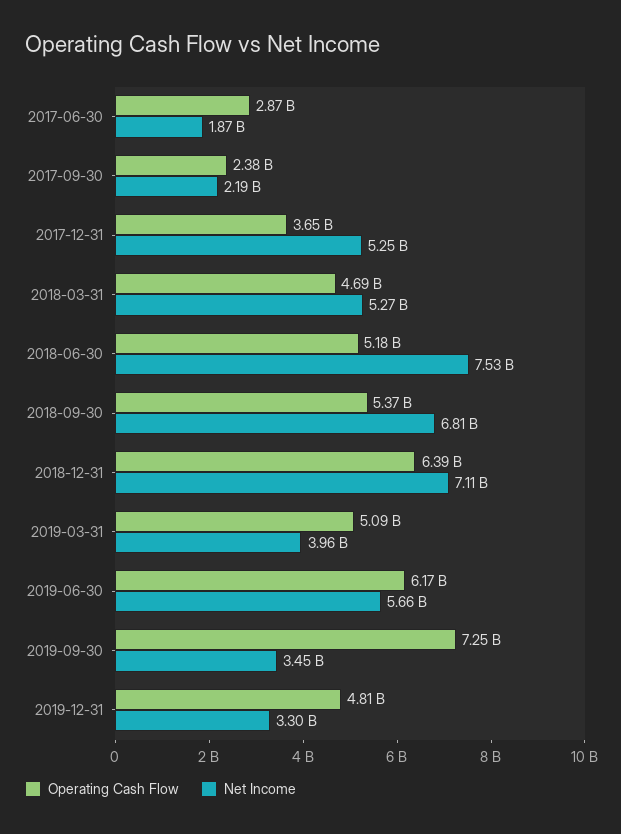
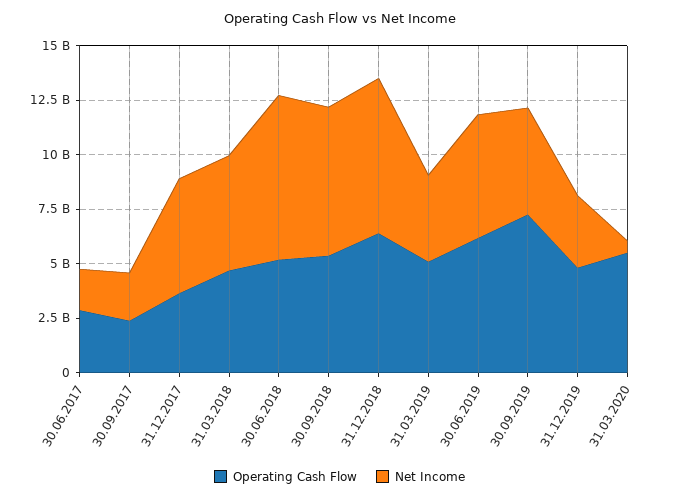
Net Income, 2019-09-30: 3450000000 -> 5000000000
Operating Cash Flow, 31.03.2020: none -> 5500000000
Net Income, 31.03.2020: none -> 500000000

